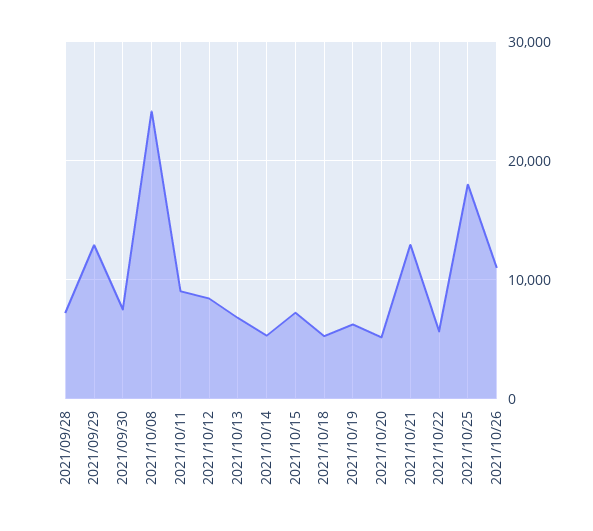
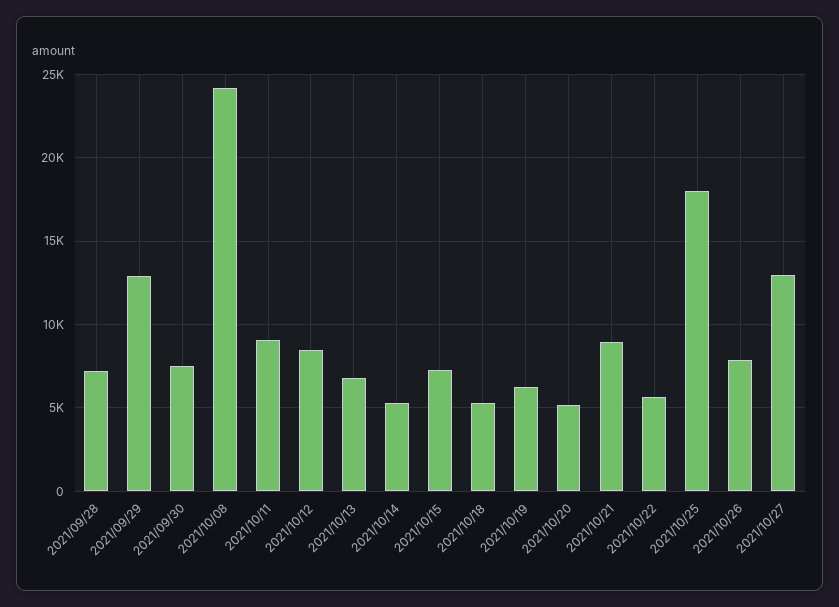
2021/10/21: 13000 -> 9000
2021/10/26: 11000 -> 8000
2021/10/27: none -> 13000

